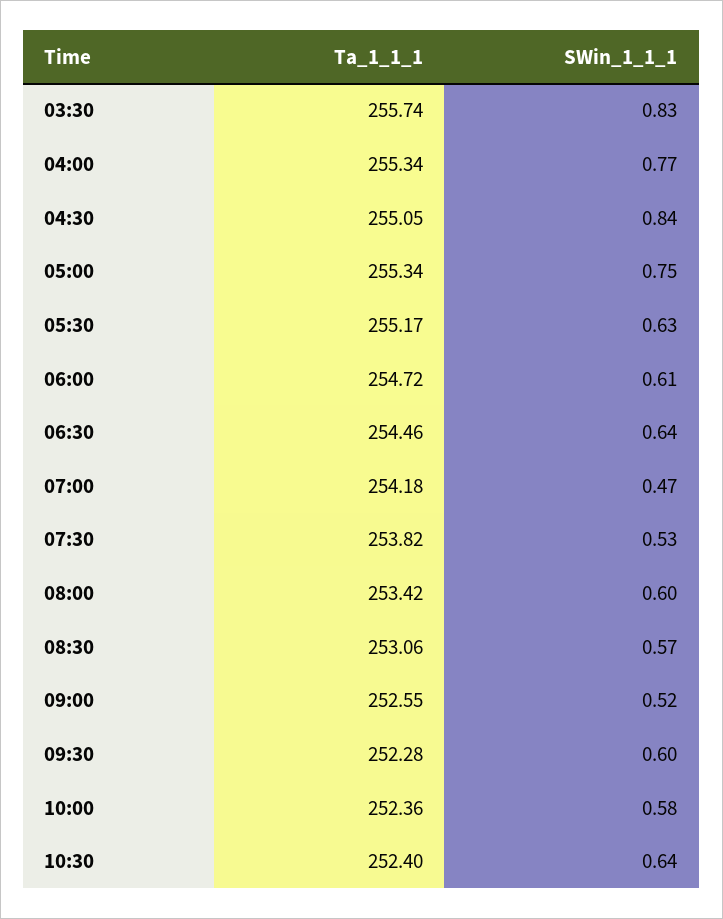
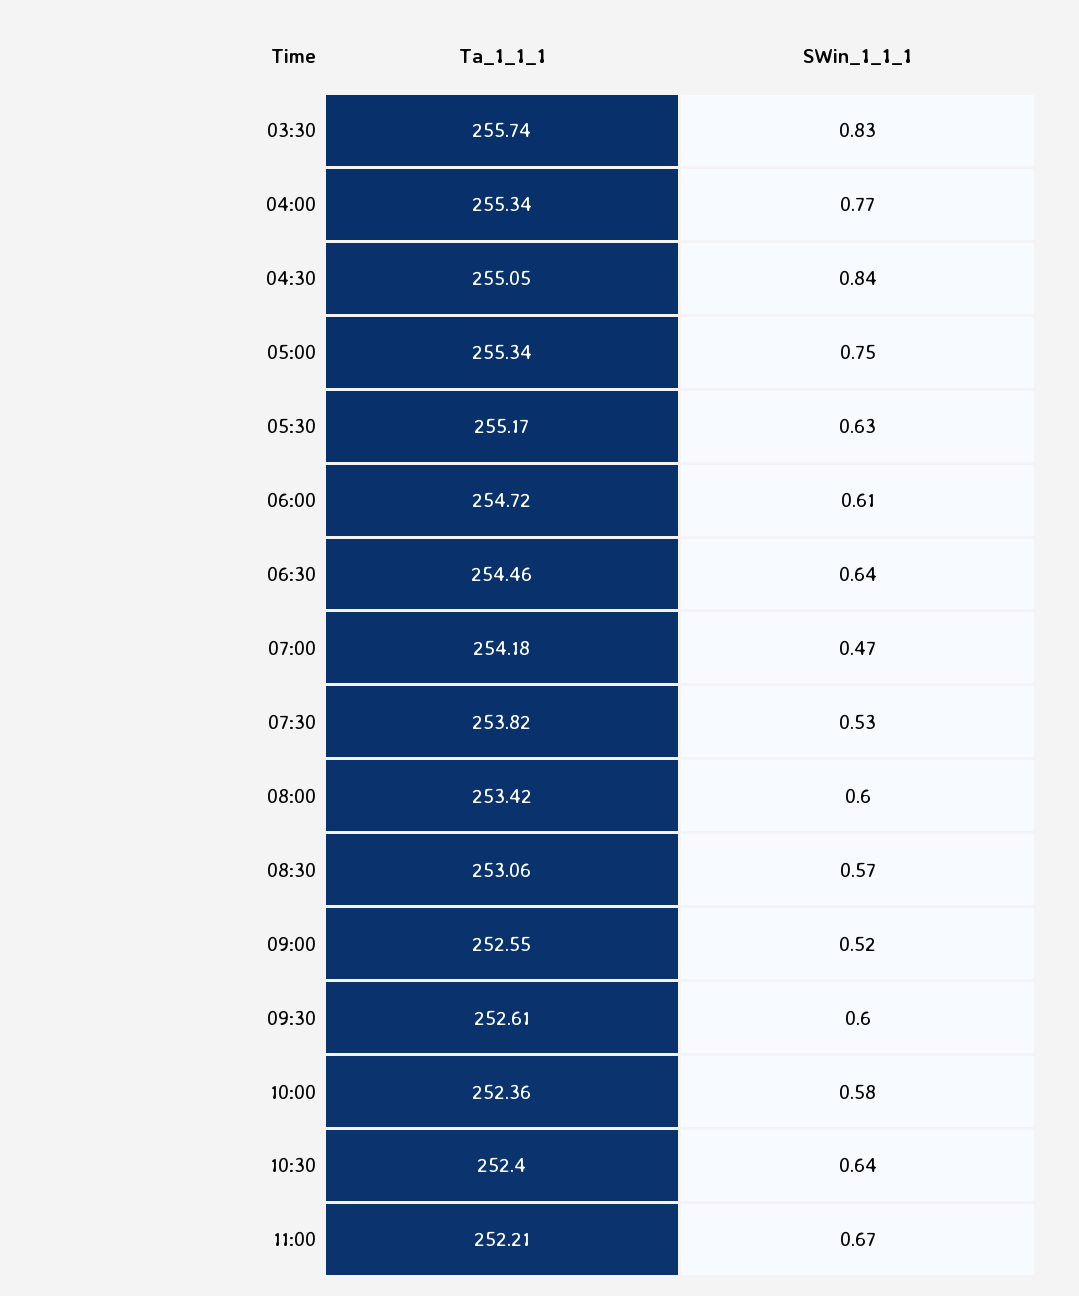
Ta_1_1_1, 09:30: 252.28 -> 252.61
Ta_1_1_1, 11:00: none -> 252.21
SWin_1_1_1, 11:00: none -> 0.67

